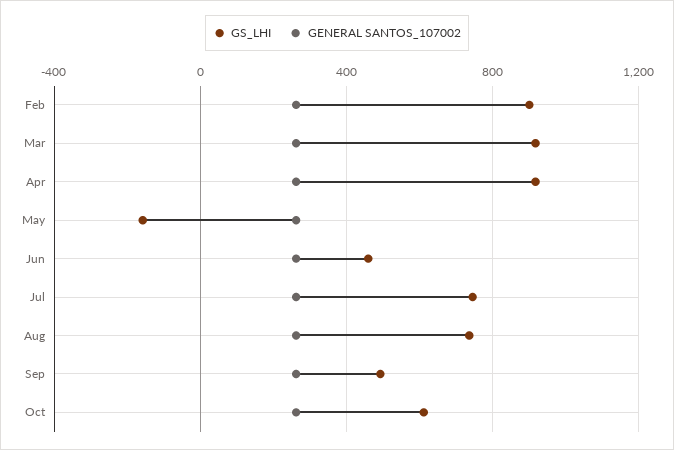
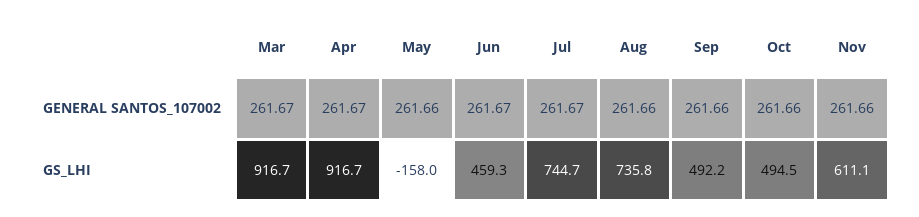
GS_LHI, Feb: 900 -> none
GENERAL SANTOS_107002, Feb: 250 -> none
GS_LHI, Oct: 600 -> 494.5
GENERAL SANTOS_107002, Nov: none -> 261.66
GS_LHI, Nov: none -> 611.1

